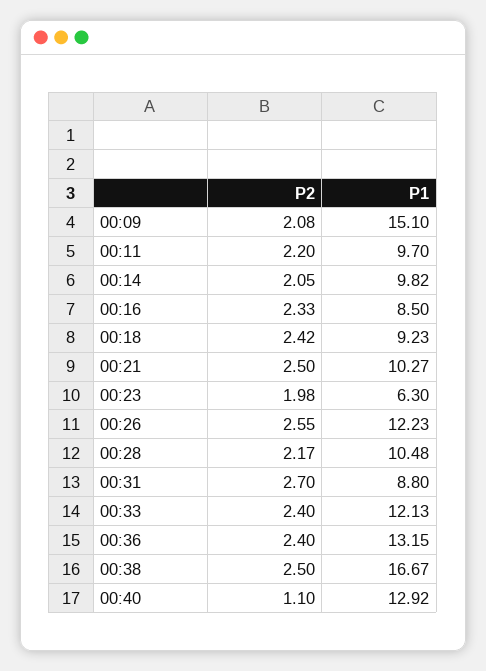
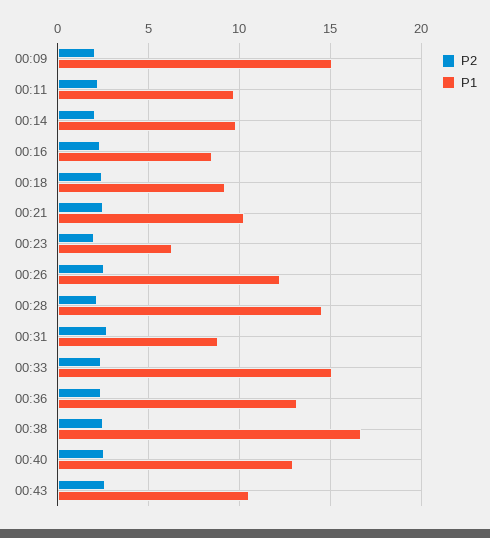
P1, 00:28: 10.48 -> 14.5
P1, 00:33: 12.13 -> 15
P2, 00:40: 1.1 -> 2.5
P2, 00:43: none -> 2.5
P1, 00:43: none -> 10.5

